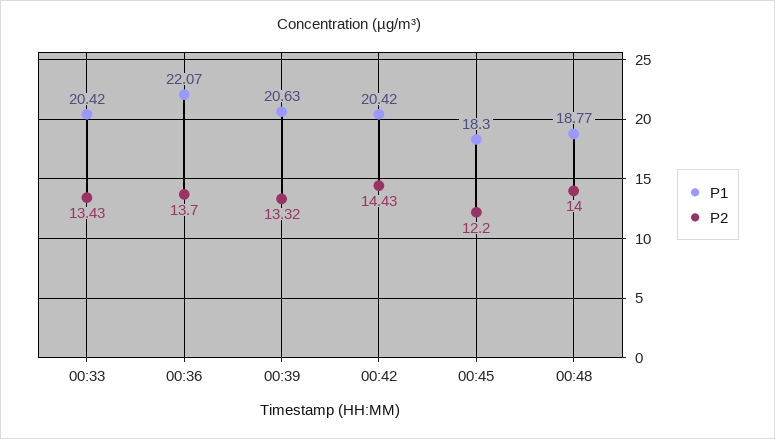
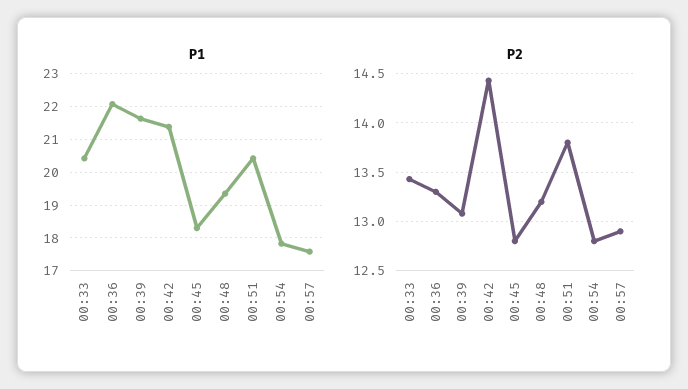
P2, 00:36: 13.7 -> 13.3
P1, 00:39: 20.63 -> 21.6
P2, 00:39: 13.32 -> 13.1
P1, 00:42: 20.42 -> 21.4
P2, 00:45: 12.2 -> 12.8
P1, 00:48: 18.77 -> 19.4
P2, 00:48: 14 -> 13.2
P1, 00:51: none -> 20.4
P1, 00:54: none -> 17.8
P1, 00:57: none -> 17.6
P2, 00:51: none -> 13.8
P2, 00:54: none -> 12.8
P2, 00:57: none -> 12.9

